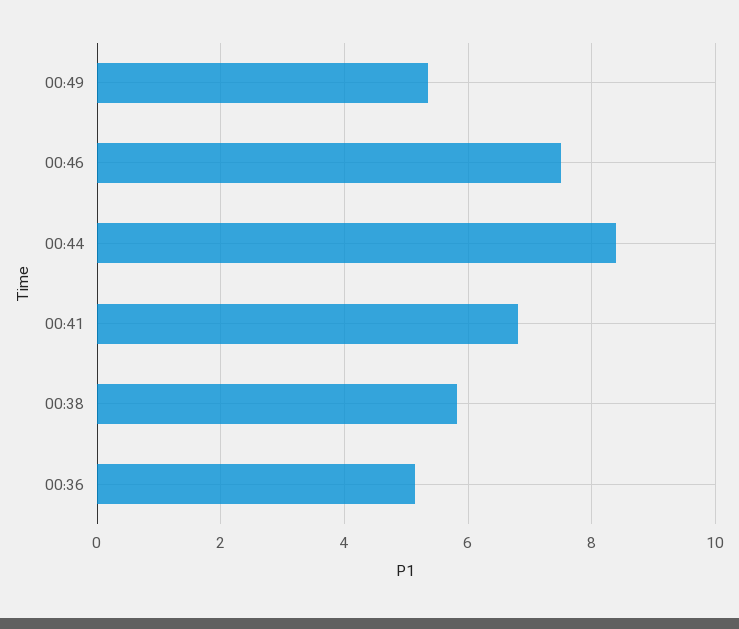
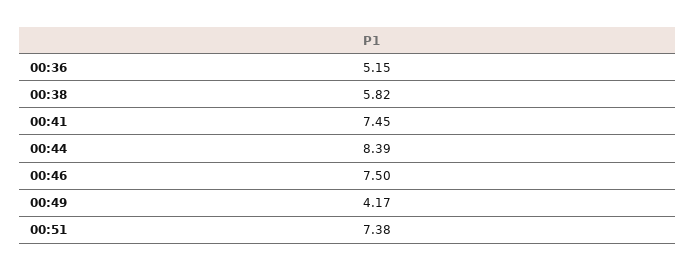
00:49: 5.4 -> 4.17
00:41: 6.8 -> 7.45
00:51: none -> 7.38

